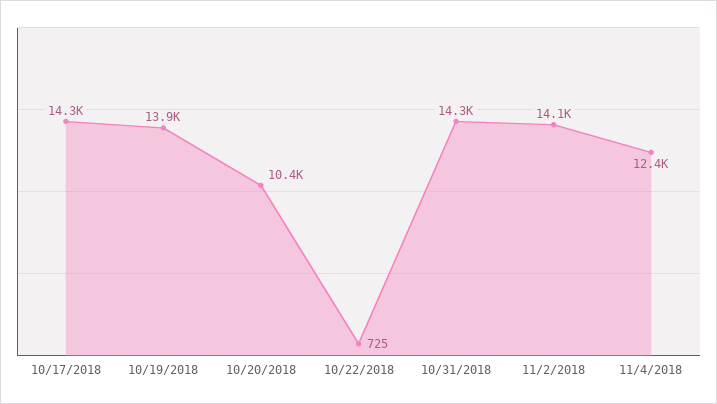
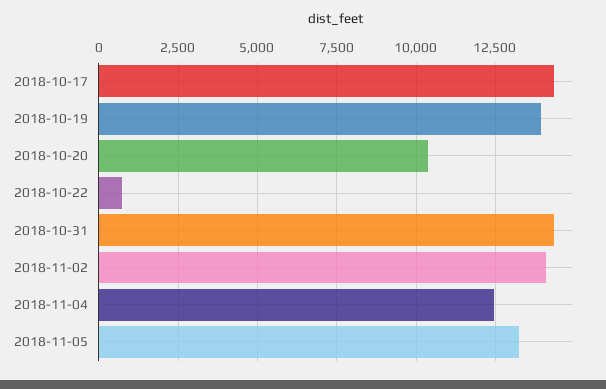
2018-11-05: none -> 13250

